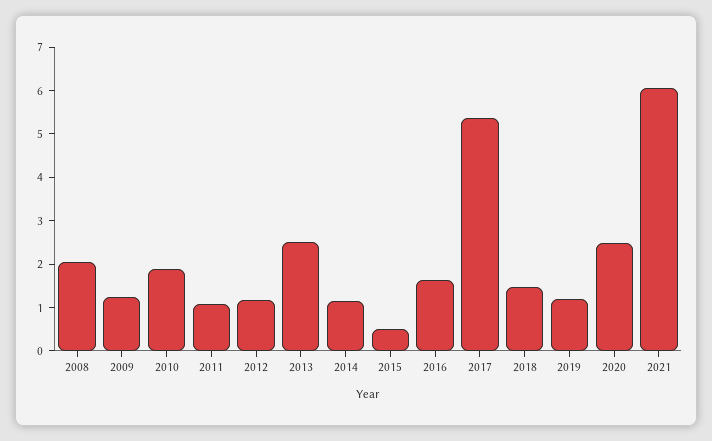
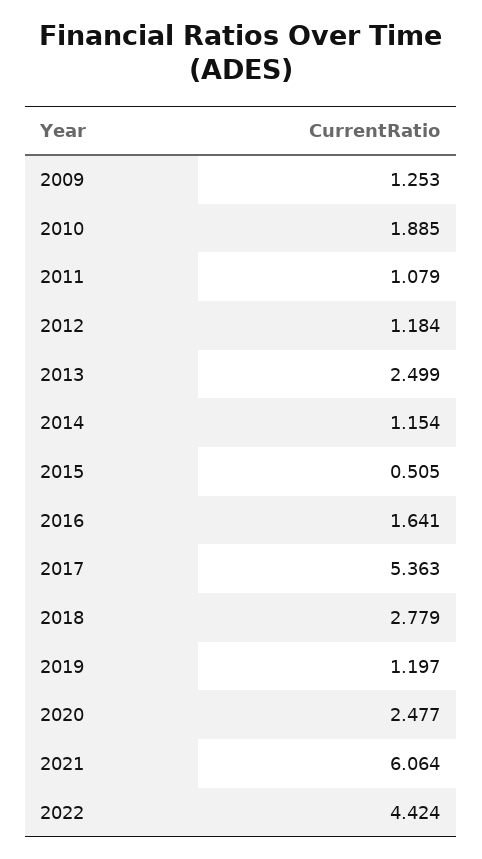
2008: 2 -> none
2018: 1.4 -> 2.779
2022: none -> 4.424

